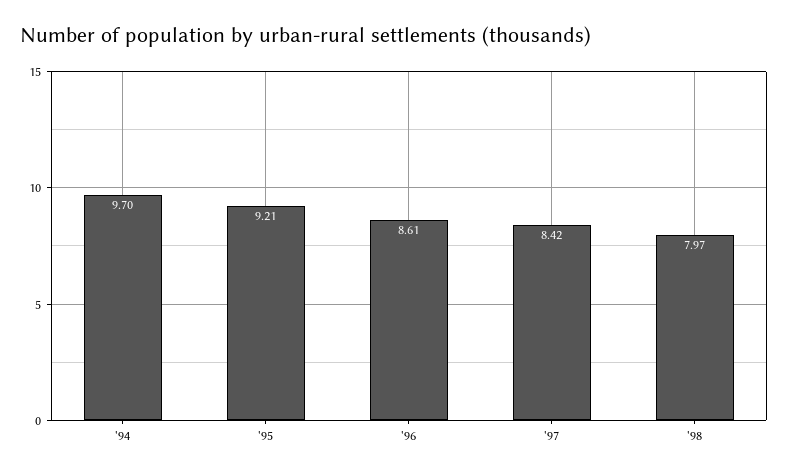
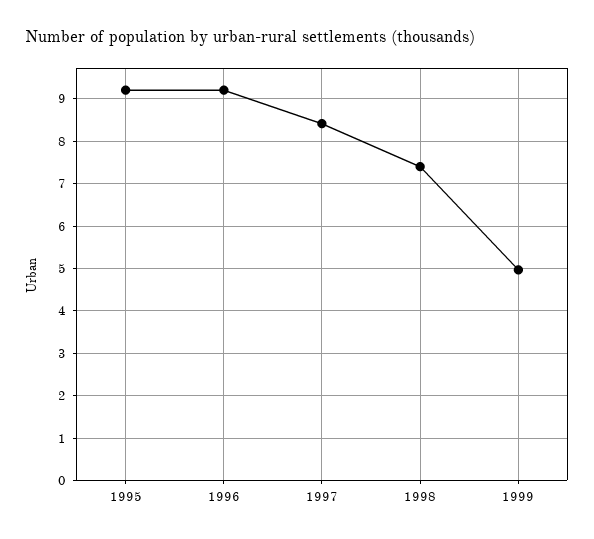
'94: 9.7 -> none
'96: 8.61 -> 9.2
'98: 7.97 -> 7.4
1999: none -> 5

